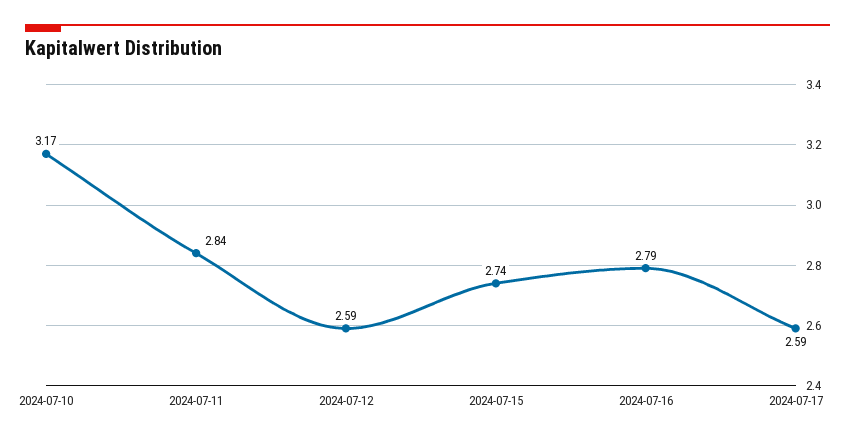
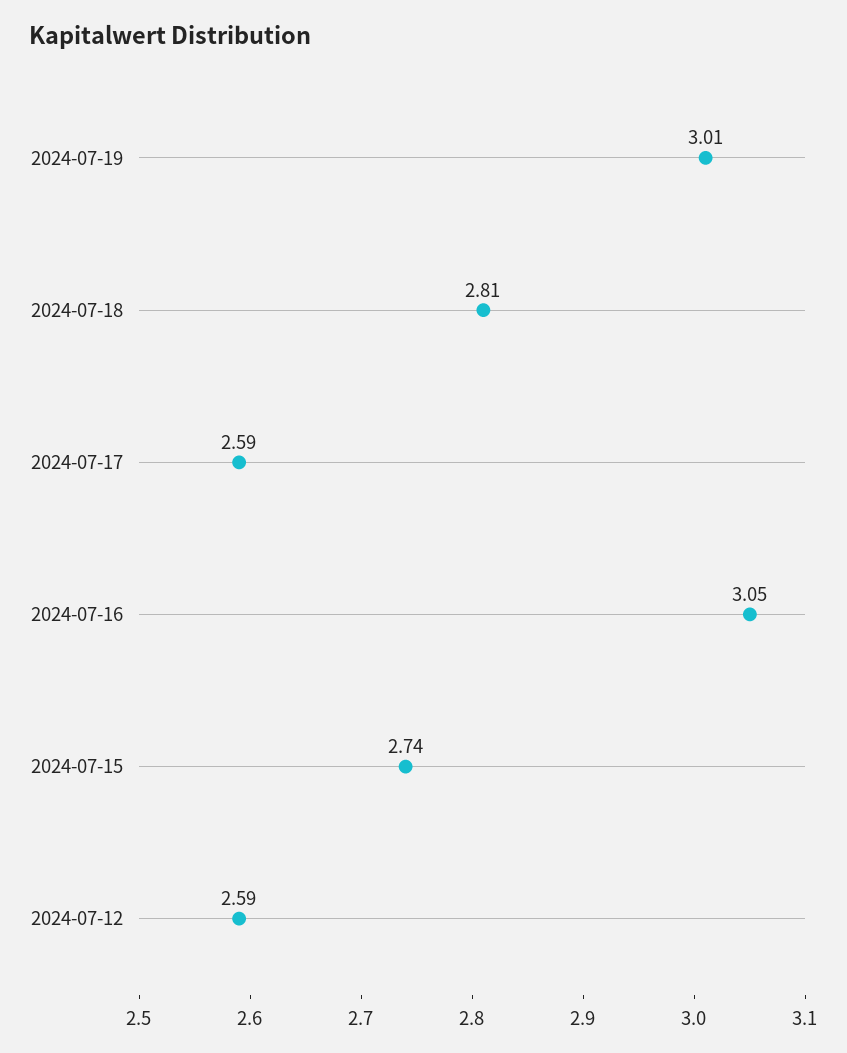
2024-07-10: 3.17 -> none
2024-07-11: 2.84 -> none
2024-07-16: 2.79 -> 3.05
2024-07-19: none -> 3.01
2024-07-18: none -> 2.81

